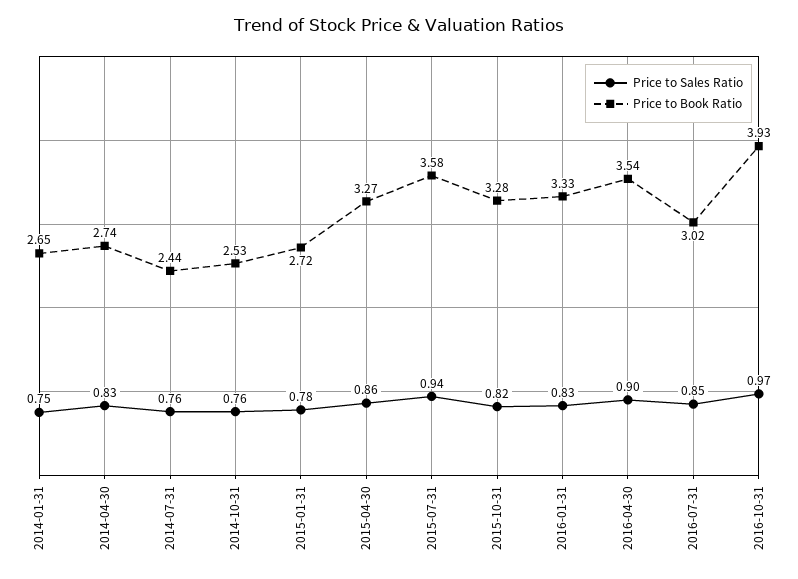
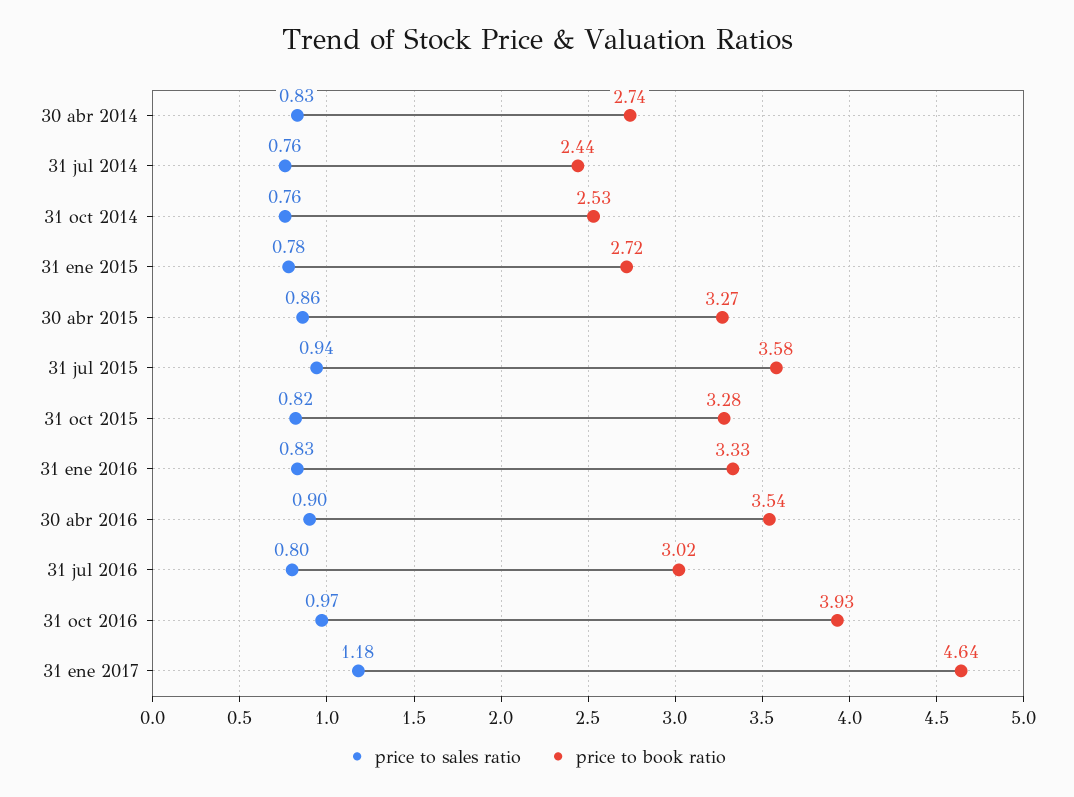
Price to Sales Ratio, 2014-01-31: 0.75 -> none
Price to Book Ratio, 2014-01-31: 2.65 -> none
Price to Sales Ratio, 2016-07-31: 0.85 -> 0.8
Price to Sales Ratio, 31 ene 2017: none -> 1.18
Price to Book Ratio, 31 ene 2017: none -> 4.64

